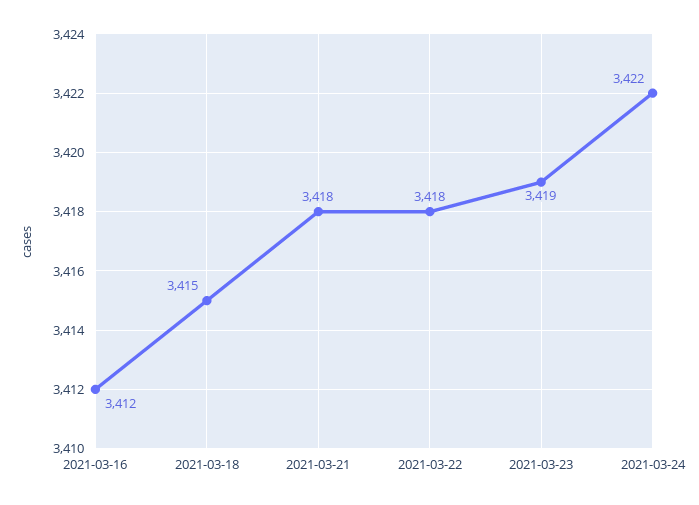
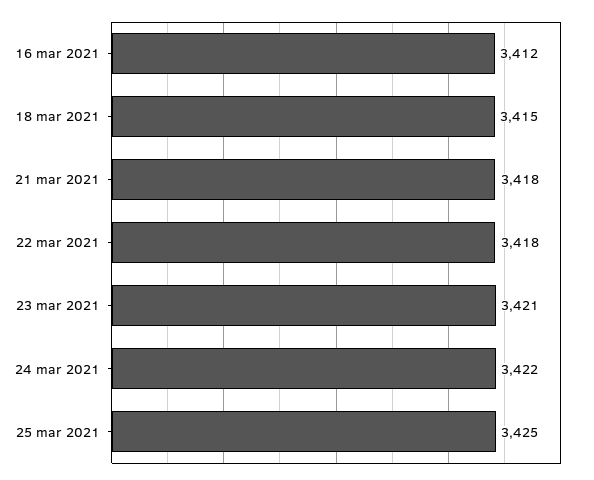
2021-03-23: 3419 -> 3421
25 mar 2021: none -> 3425

